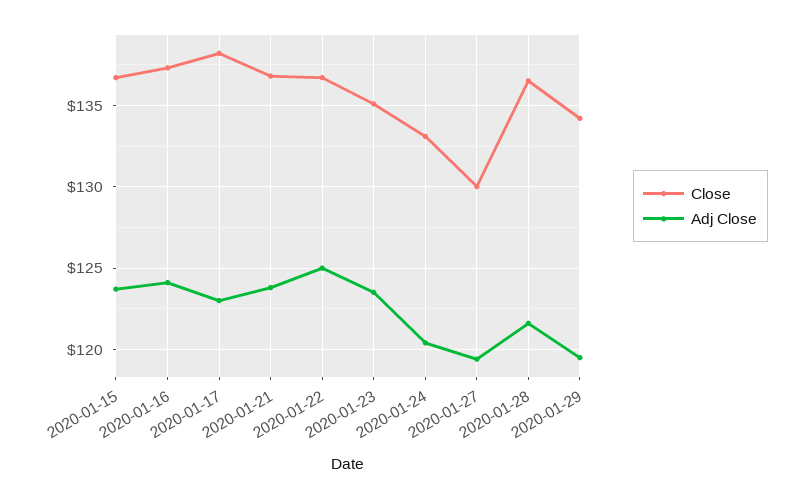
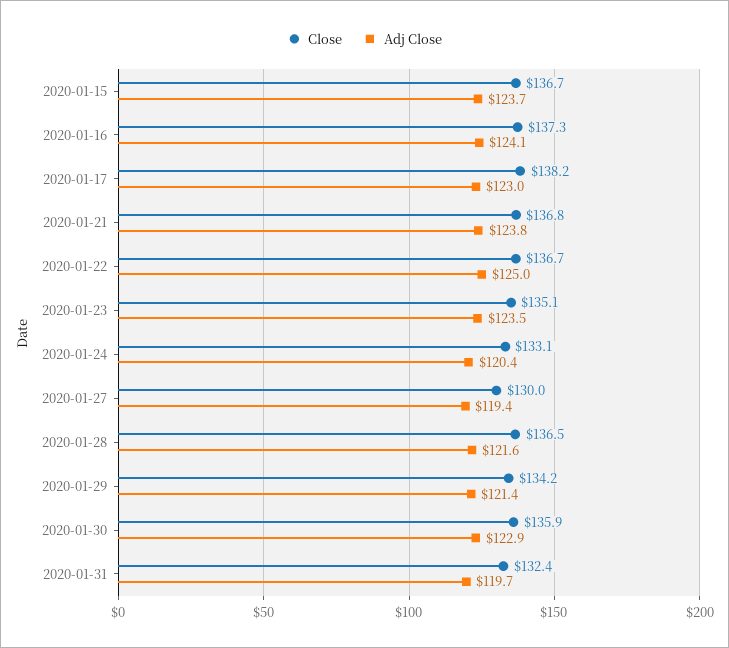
Adj Close, 2020-01-29: 119.5 -> 121.4
Close, 2020-01-30: none -> 135.9
Adj Close, 2020-01-30: none -> 122.9
Close, 2020-01-31: none -> 132.4
Adj Close, 2020-01-31: none -> 119.7

